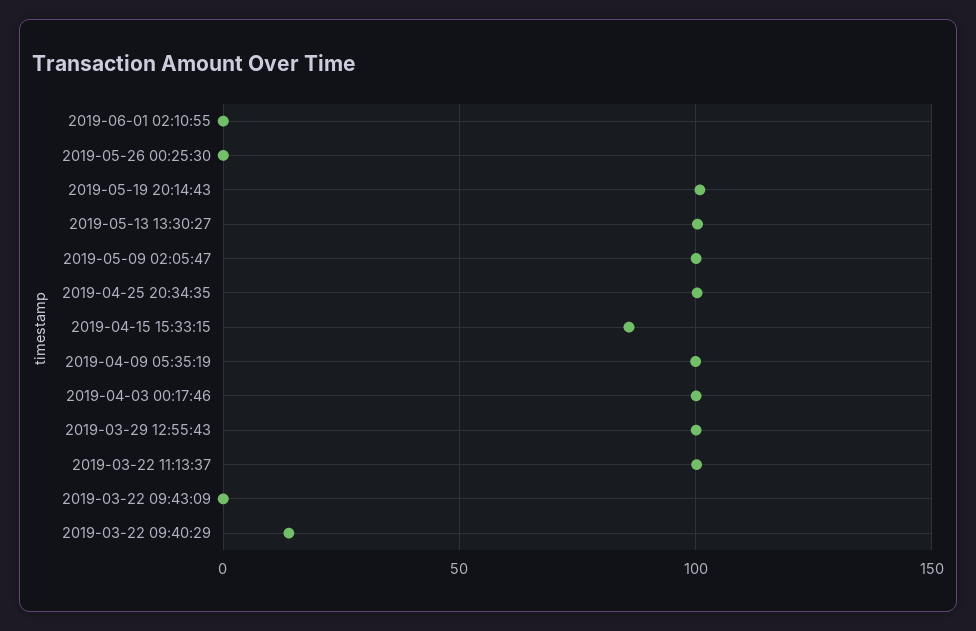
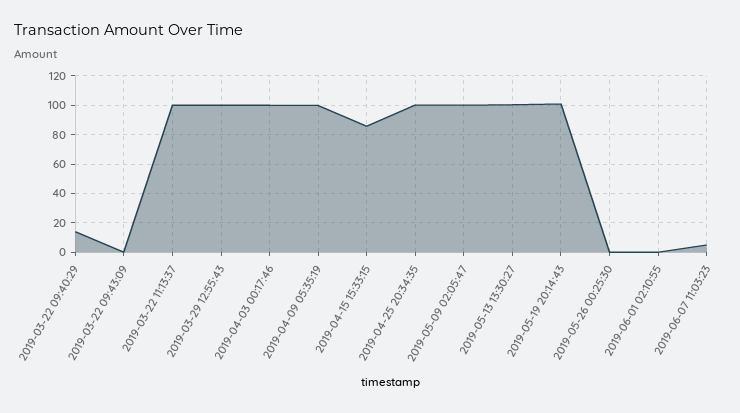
2019-06-07 11:03:23: none -> 5

